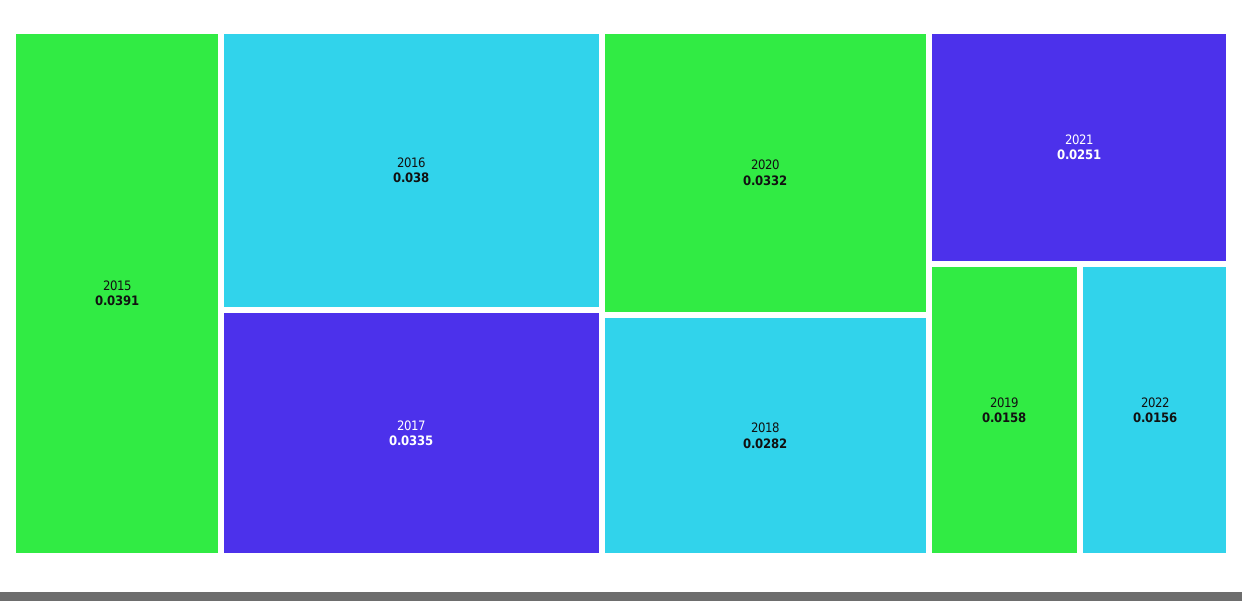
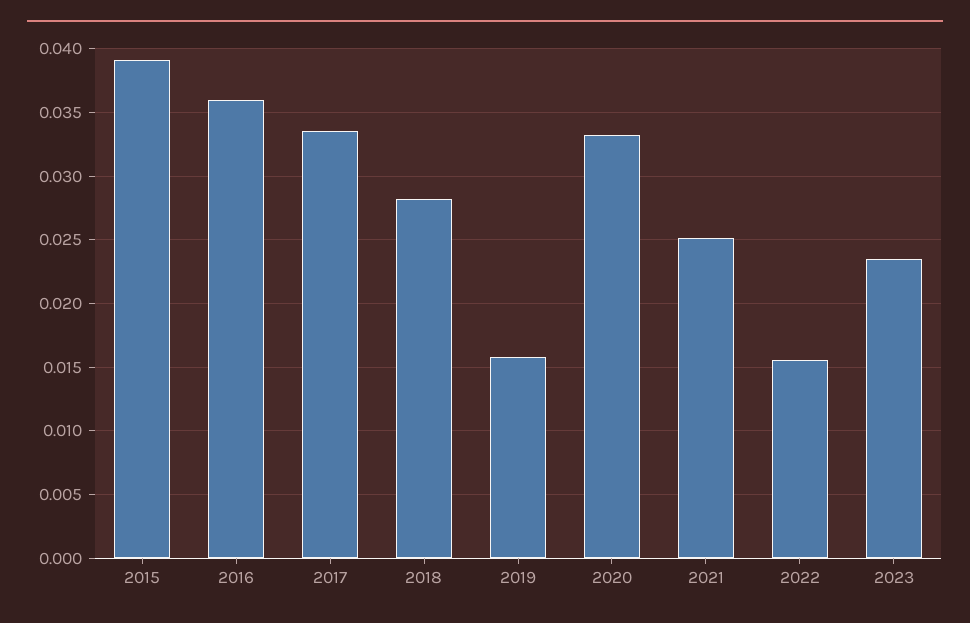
2016: 0.038 -> 0.036
2023: none -> 0.0235

